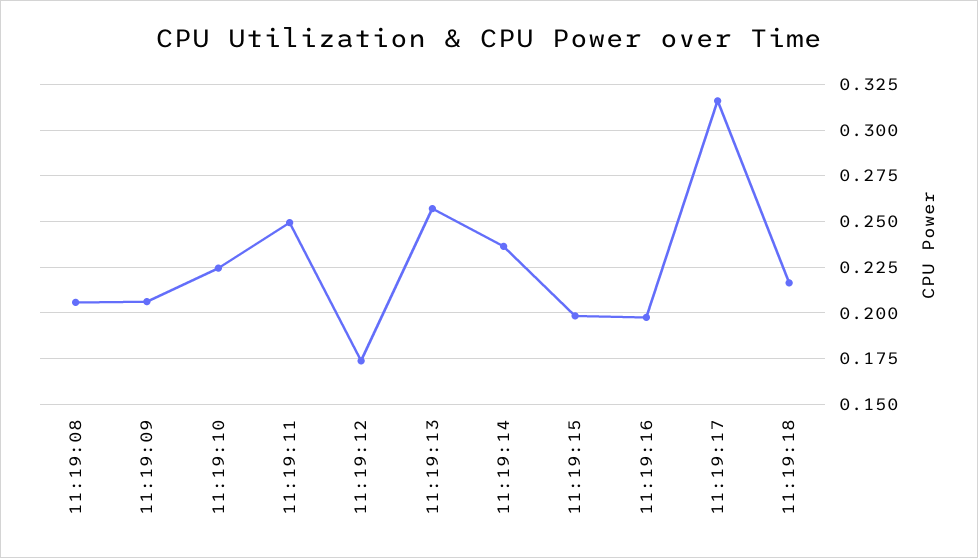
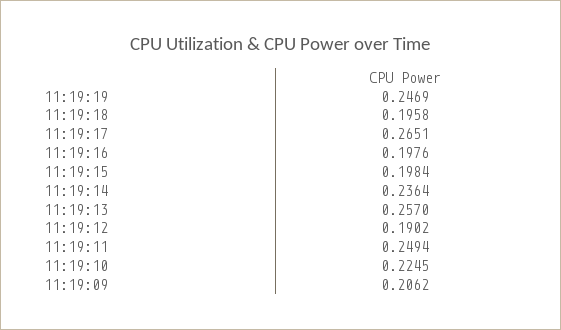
11:19:08: 0.205 -> none
11:19:12: 0.175 -> 0.1902
11:19:17: 0.315 -> 0.2651
11:19:18: 0.215 -> 0.1958
11:19:19: none -> 0.2469

